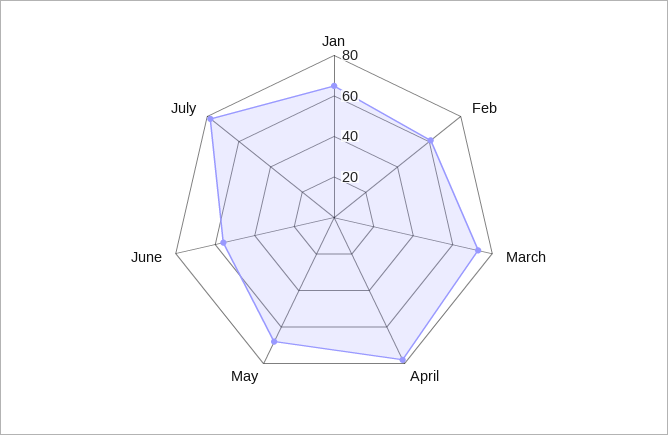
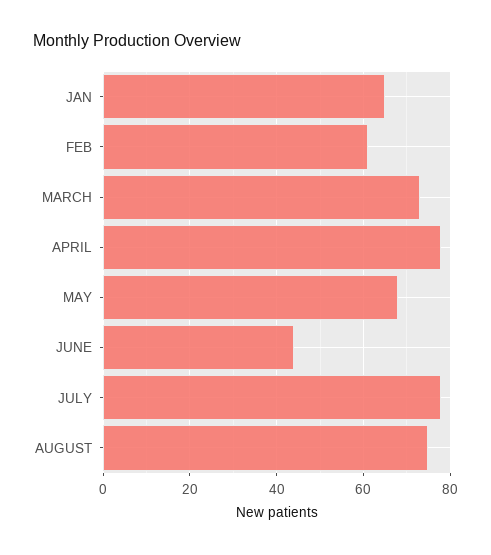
June: 55 -> 45
AUGUST: none -> 75

